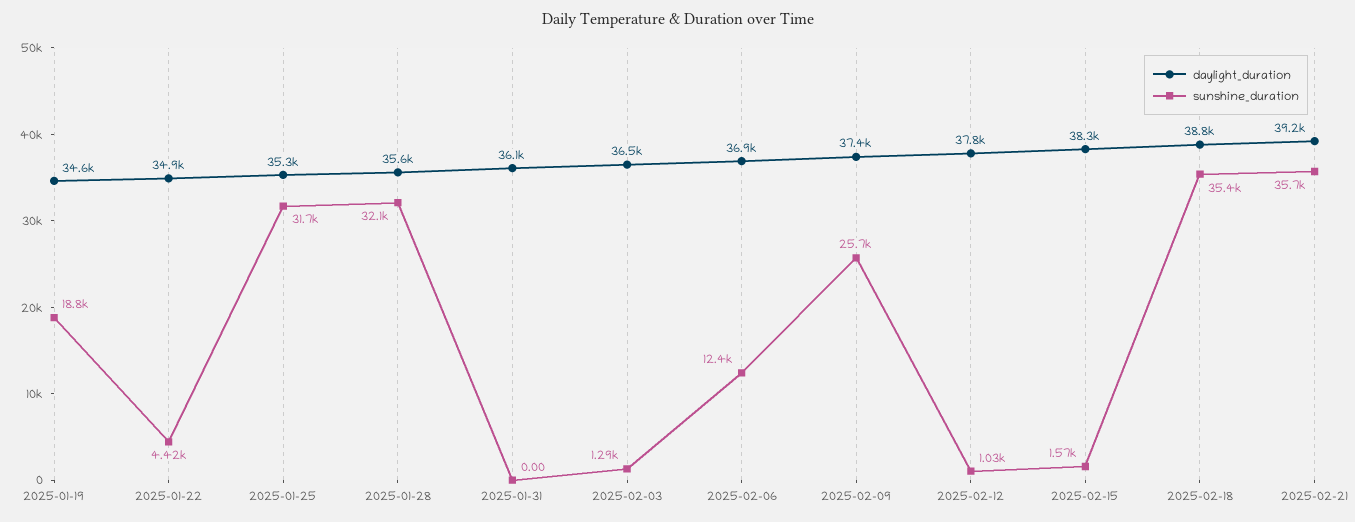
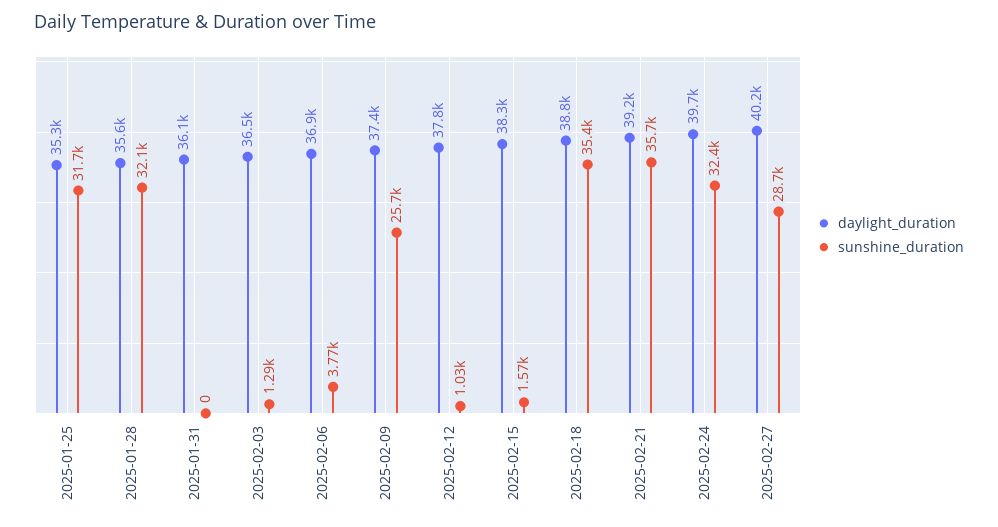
daylight_duration, 2025-01-19: 34600 -> none
sunshine_duration, 2025-01-19: 18800 -> none
daylight_duration, 2025-01-22: 34900 -> none
sunshine_duration, 2025-01-22: 4420 -> none
sunshine_duration, 2025-02-06: 12400 -> 3770
daylight_duration, 2025-02-24: none -> 39700
sunshine_duration, 2025-02-24: none -> 32400
daylight_duration, 2025-02-27: none -> 40200
sunshine_duration, 2025-02-27: none -> 28700

